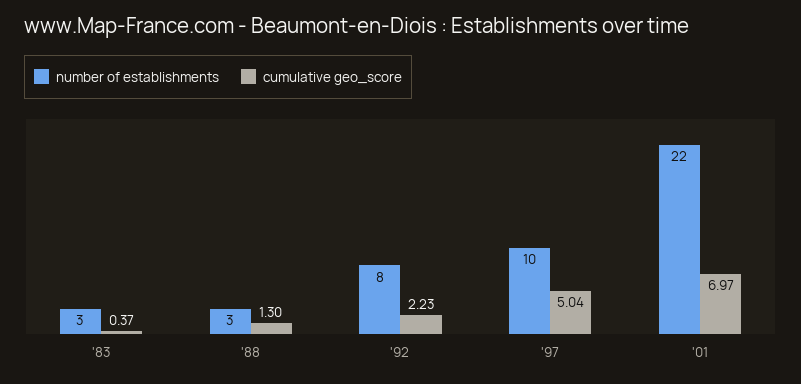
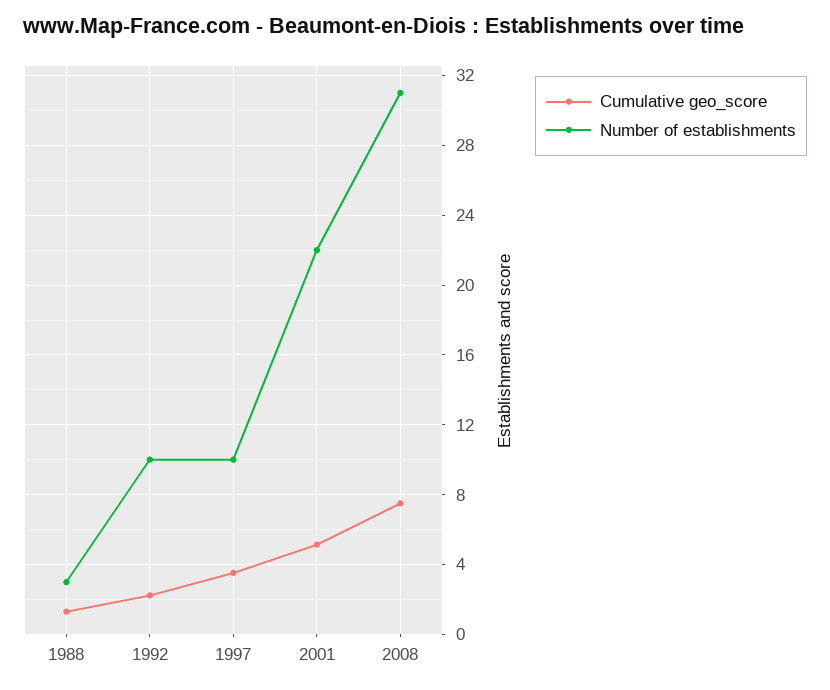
number of establishments, '83: 3 -> none
cumulative geo_score, '83: 0.37 -> none
number of establishments, '92: 8 -> 10
cumulative geo_score, '97: 5.04 -> 3.5
cumulative geo_score, '01: 6.97 -> 5
cumulative geo_score, 2008: none -> 7.5
number of establishments, 2008: none -> 31

